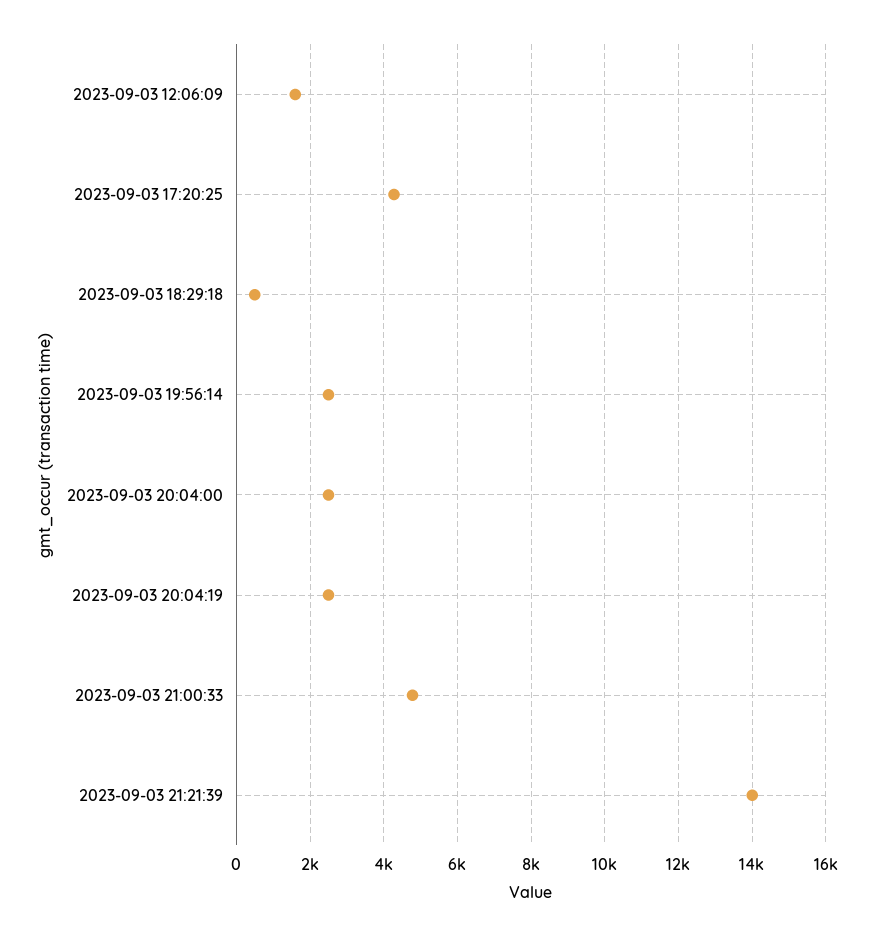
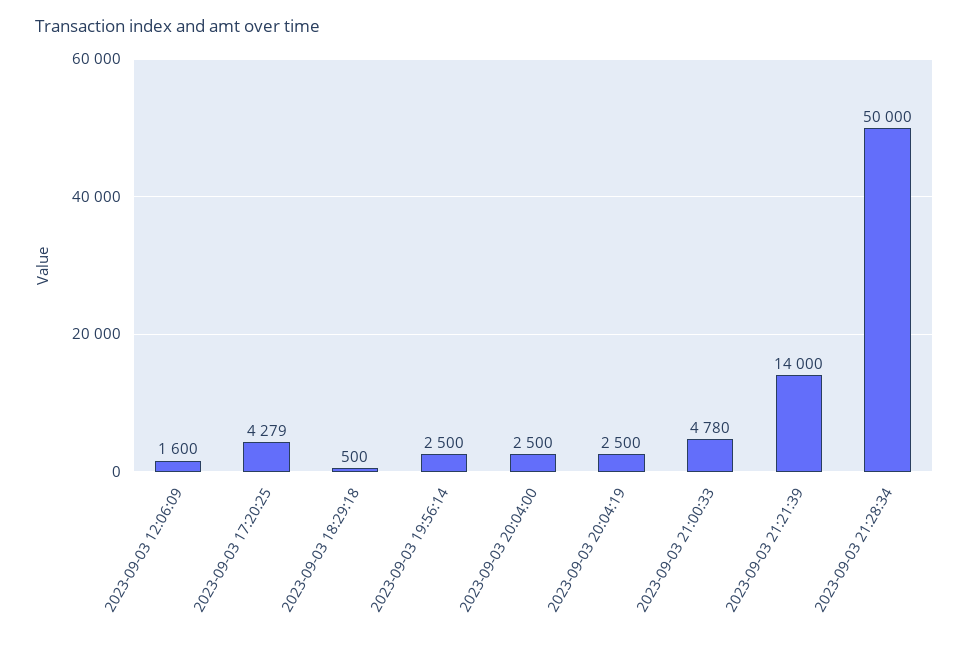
2023-09-03 21:28:34: none -> 50000

